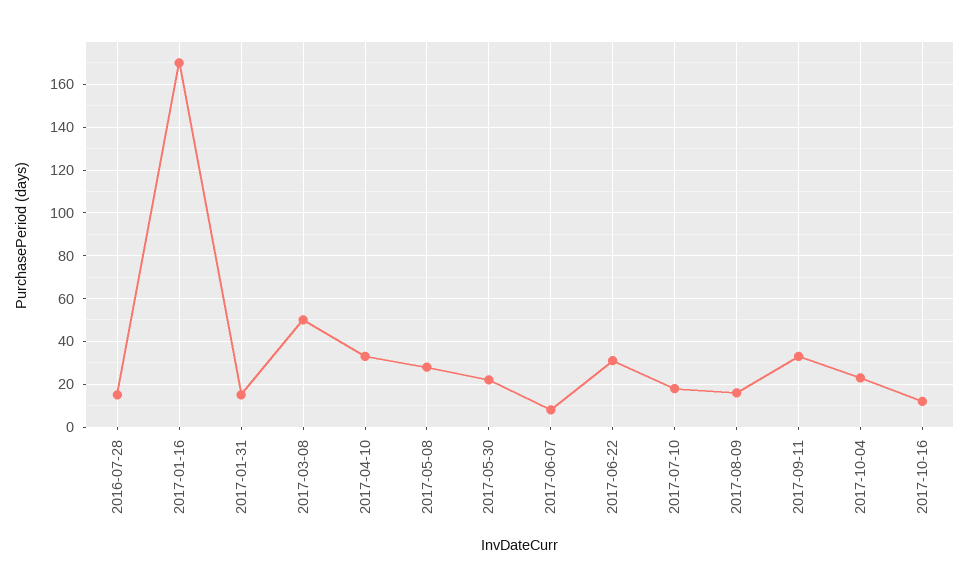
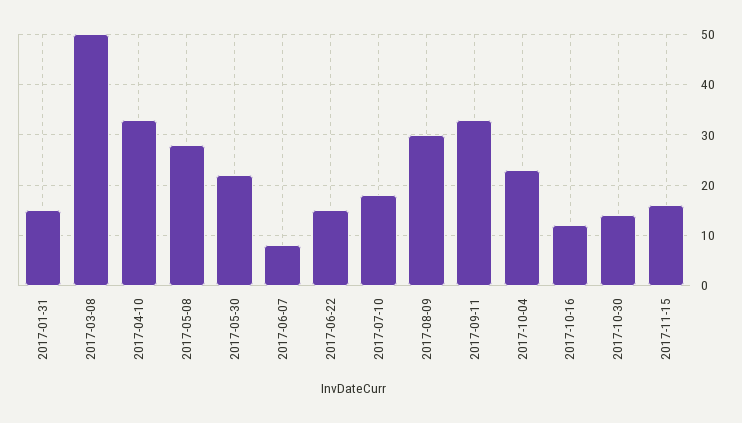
2016-07-28: 15 -> none
2017-01-16: 170 -> none
2017-06-22: 30 -> 15
2017-08-09: 15 -> 30
2017-10-30: none -> 15
2017-11-15: none -> 15

